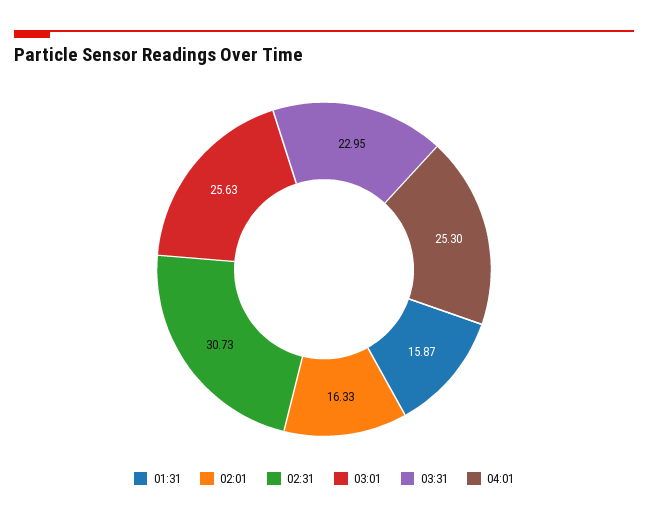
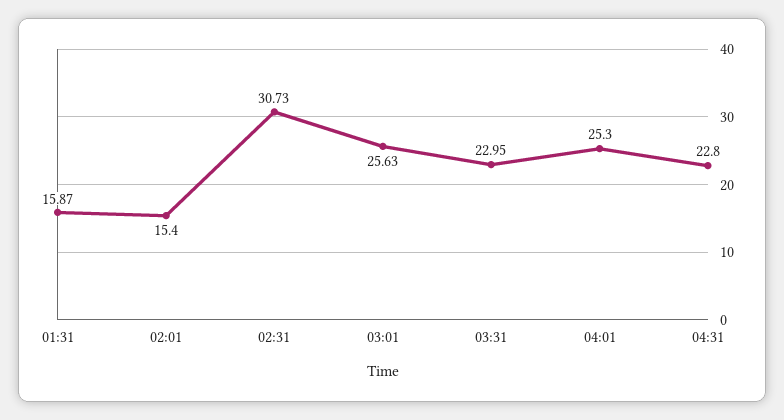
02:01: 16.33 -> 15.4
04:31: none -> 22.8

